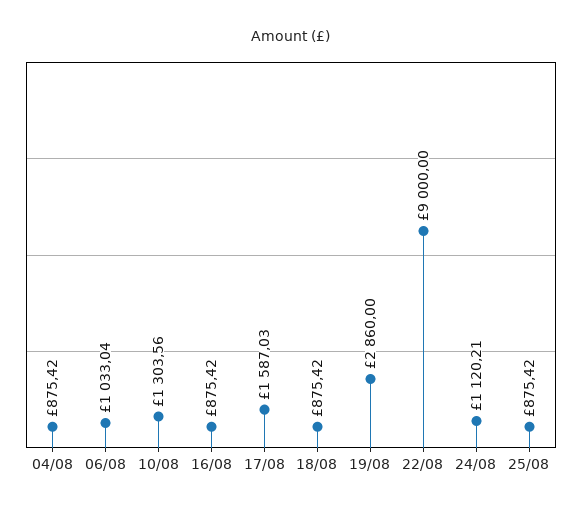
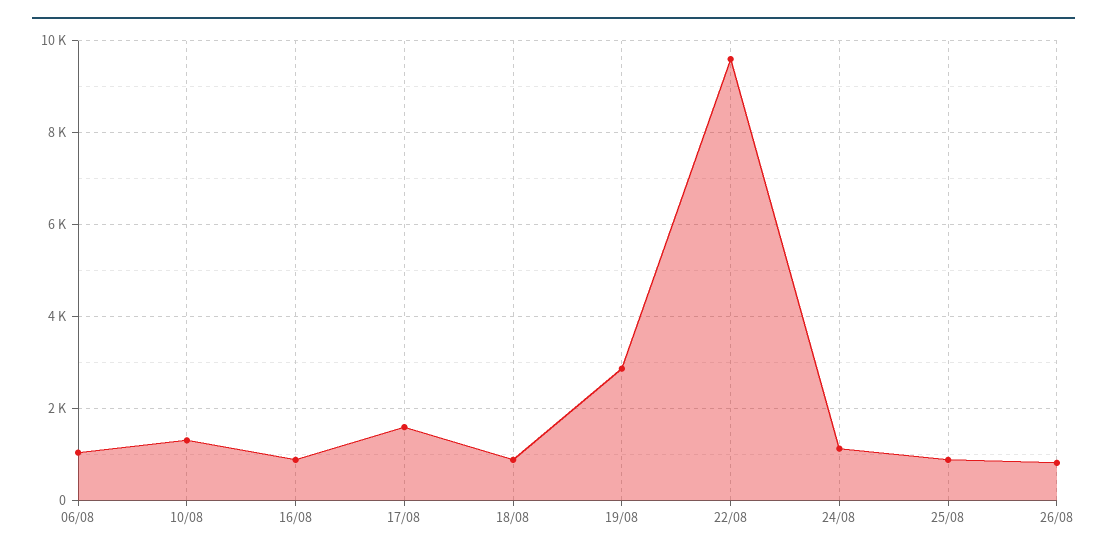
04/08: 875.42 -> none
22/08: 9000 -> 9600
26/08: none -> 800

